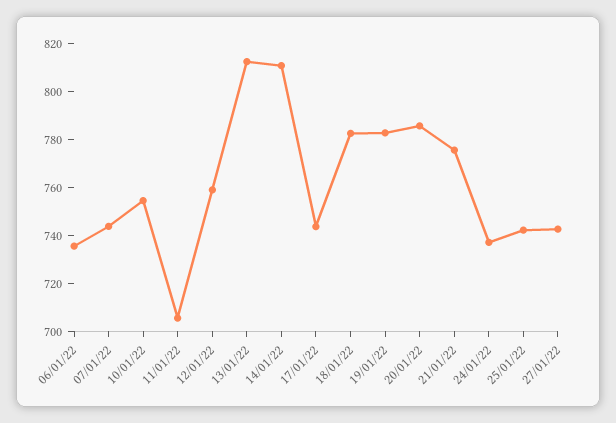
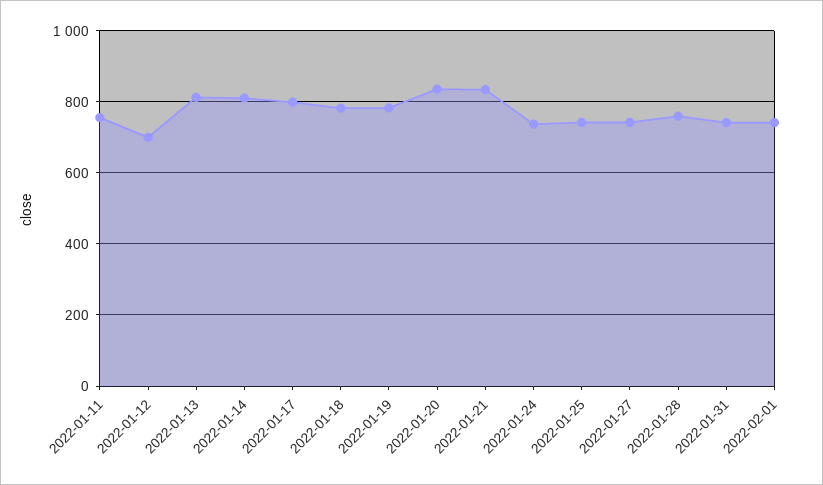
06/01/22: 735 -> none
07/01/22: 745 -> none
10/01/22: 755 -> none
11/01/22: 705 -> 760
12/01/22: 760 -> 700
17/01/22: 745 -> 800
20/01/22: 785 -> 840
21/01/22: 775 -> 840
2022-01-28: none -> 760
2022-01-31: none -> 740
2022-02-01: none -> 740

